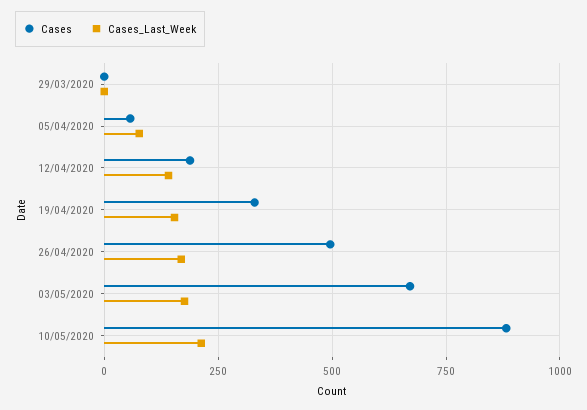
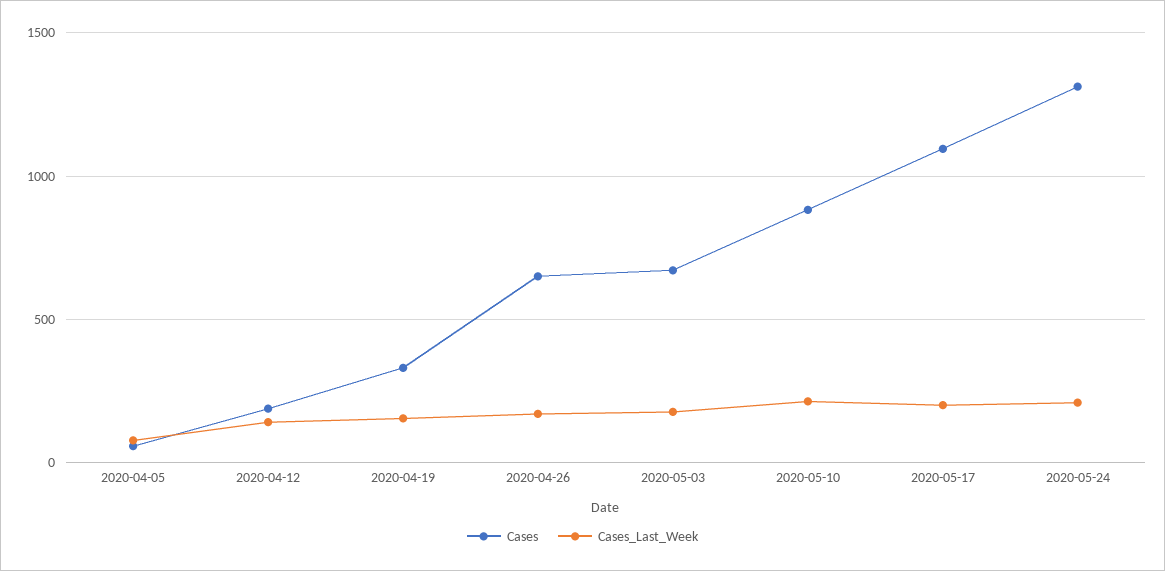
Cases, 29/03/2020: 0 -> none
Cases_Last_Week, 29/03/2020: 0 -> none
Cases, 26/04/2020: 500 -> 650
Cases, 2020-05-17: none -> 1100
Cases_Last_Week, 2020-05-17: none -> 200
Cases, 2020-05-24: none -> 1300
Cases_Last_Week, 2020-05-24: none -> 200

